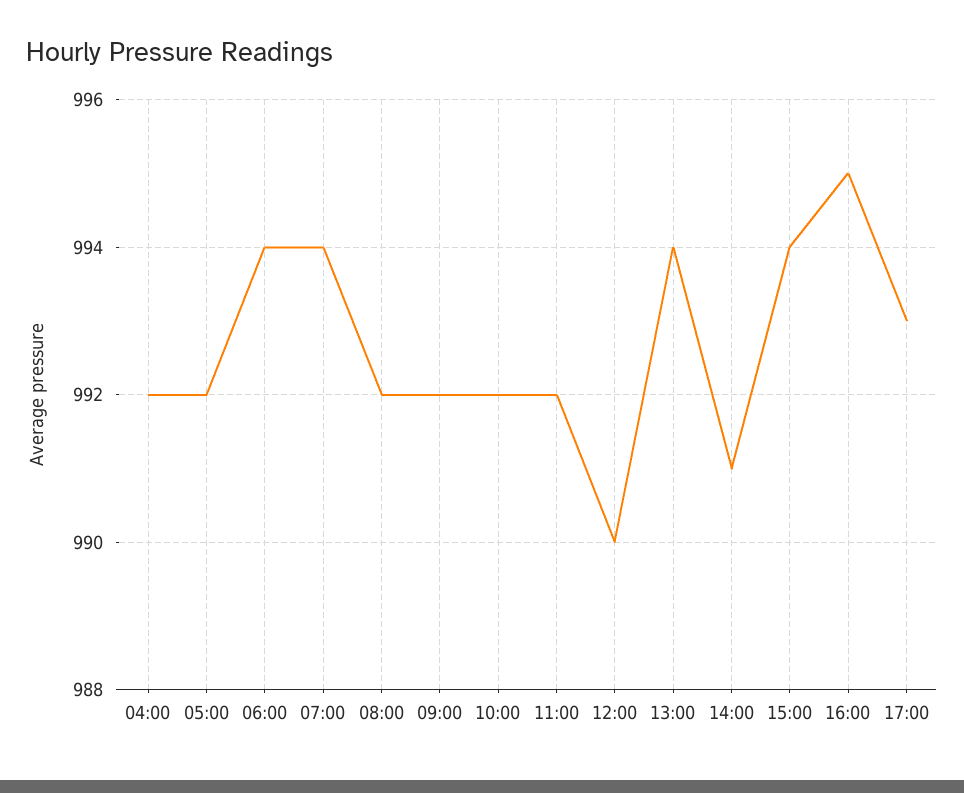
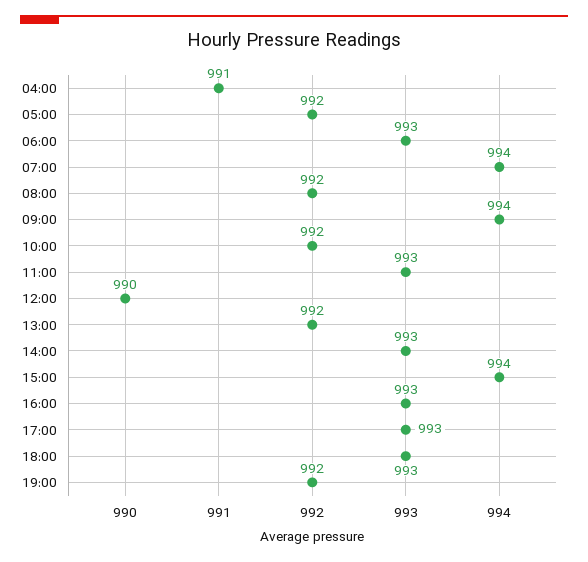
04:00: 992 -> 991
06:00: 994 -> 993
09:00: 992 -> 994
11:00: 992 -> 993
13:00: 994 -> 992
14:00: 991 -> 993
16:00: 995 -> 993
18:00: none -> 993
19:00: none -> 992

